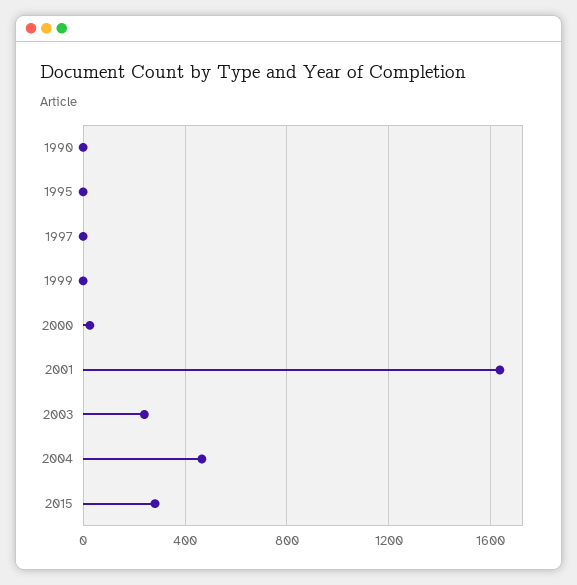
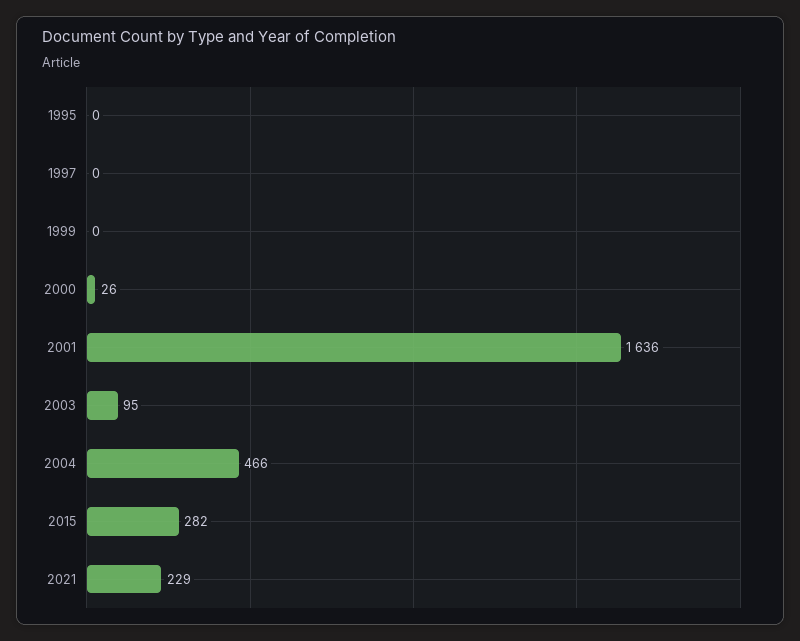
1990: 0 -> none
2003: 250 -> 95
2021: none -> 229

